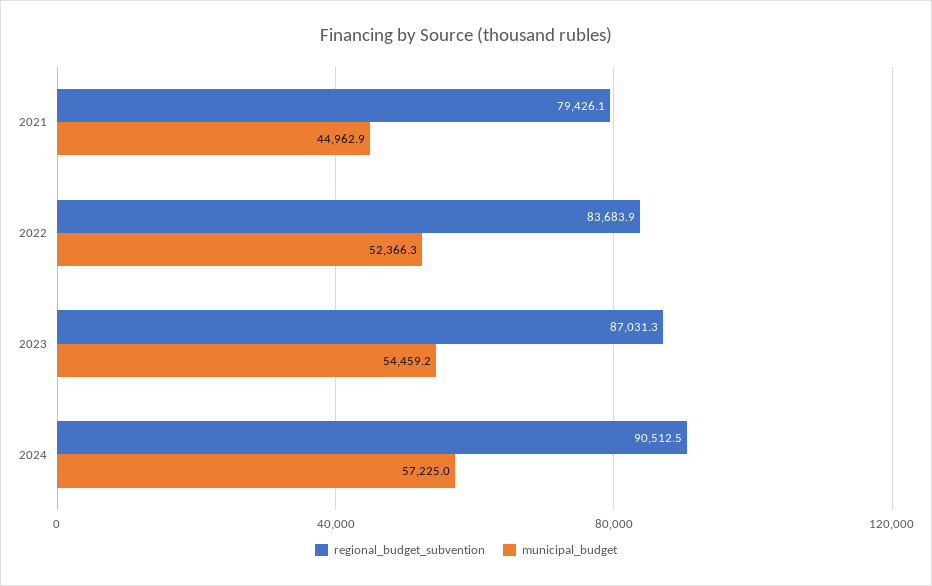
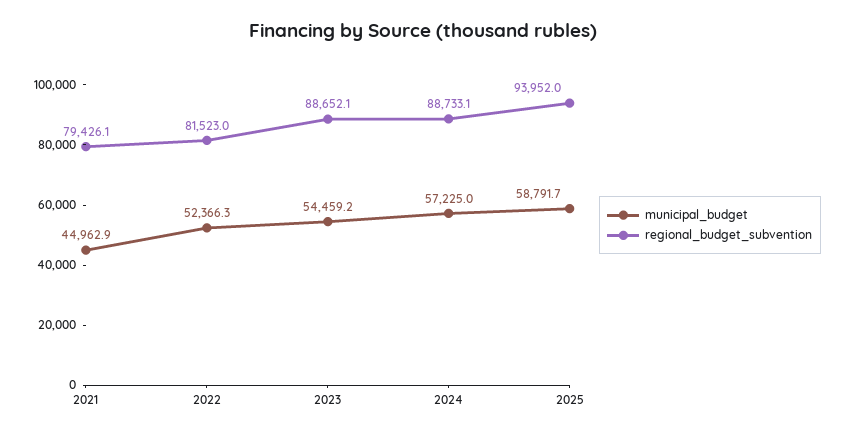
regional_budget_subvention, 2022: 83683.9 -> 81523
regional_budget_subvention, 2023: 87031.3 -> 88652.1
regional_budget_subvention, 2024: 90512.5 -> 88733.1
municipal_budget, 2025: none -> 58791.7
regional_budget_subvention, 2025: none -> 93952

